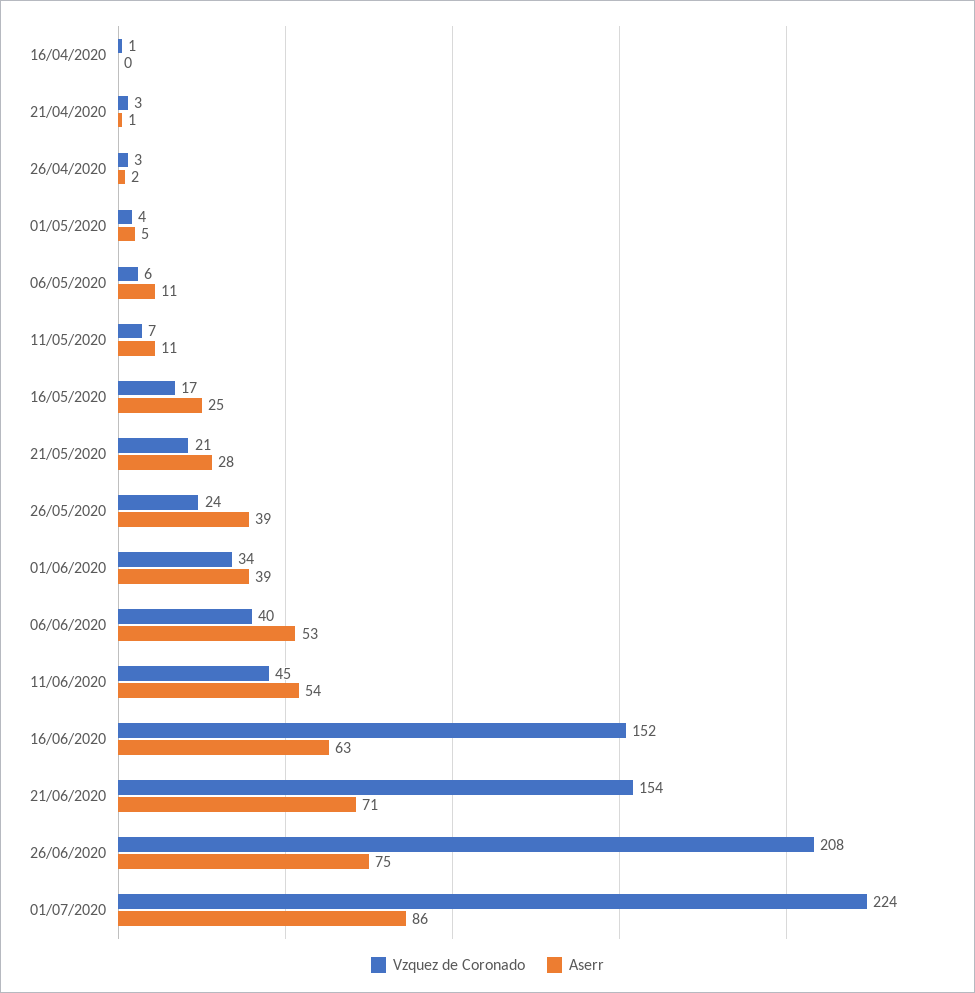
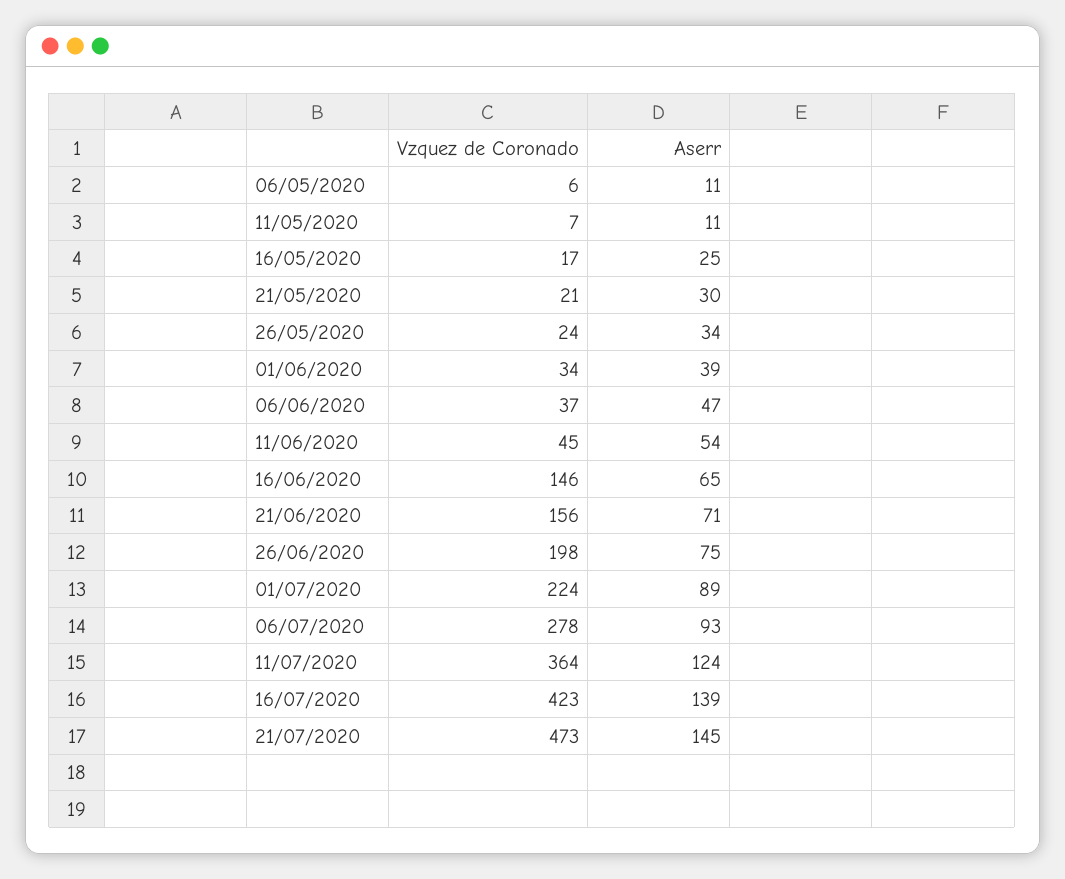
Vzquez de Coronado, 16/04/2020: 1 -> none
Aserr, 16/04/2020: 0 -> none
Vzquez de Coronado, 21/04/2020: 3 -> none
Aserr, 21/04/2020: 1 -> none
Vzquez de Coronado, 26/04/2020: 3 -> none
Aserr, 26/04/2020: 2 -> none
Vzquez de Coronado, 01/05/2020: 4 -> none
Aserr, 01/05/2020: 5 -> none
Aserr, 21/05/2020: 28 -> 30
Aserr, 26/05/2020: 39 -> 34
Vzquez de Coronado, 06/06/2020: 40 -> 37
Aserr, 06/06/2020: 53 -> 47
Vzquez de Coronado, 16/06/2020: 152 -> 146
Aserr, 16/06/2020: 63 -> 65
Vzquez de Coronado, 21/06/2020: 154 -> 156
Vzquez de Coronado, 26/06/2020: 208 -> 198
Aserr, 01/07/2020: 86 -> 89
Vzquez de Coronado, 06/07/2020: none -> 278
Aserr, 06/07/2020: none -> 93
Vzquez de Coronado, 11/07/2020: none -> 364
Aserr, 11/07/2020: none -> 124
Vzquez de Coronado, 16/07/2020: none -> 423
Aserr, 16/07/2020: none -> 139
Vzquez de Coronado, 21/07/2020: none -> 473
Aserr, 21/07/2020: none -> 145

